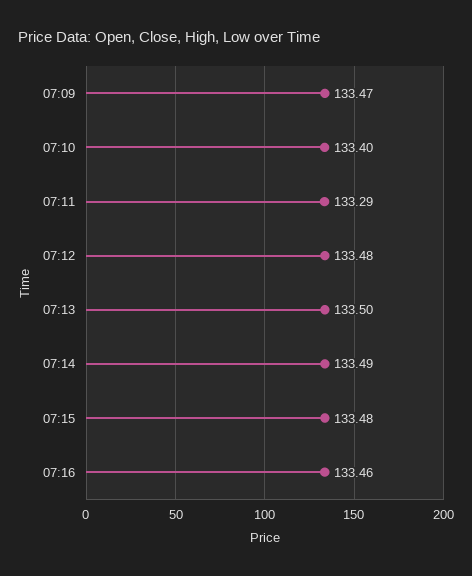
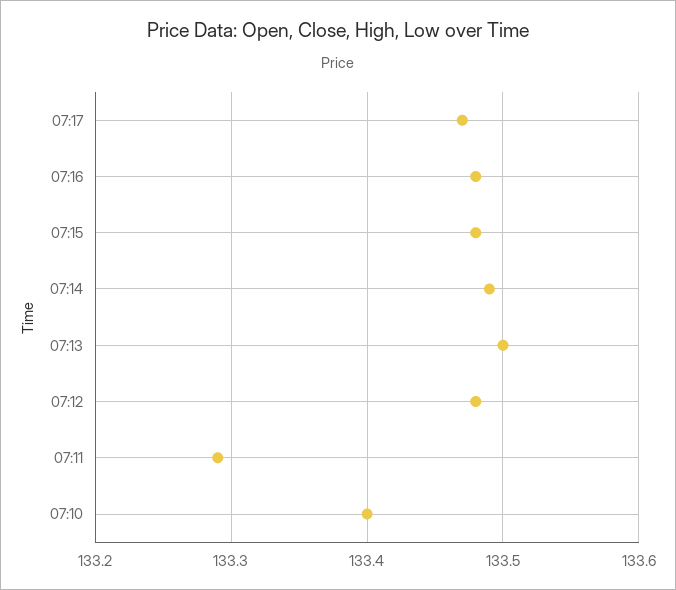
07:09: 133.47 -> none
07:16: 133.46 -> 133.48
07:17: none -> 133.47

